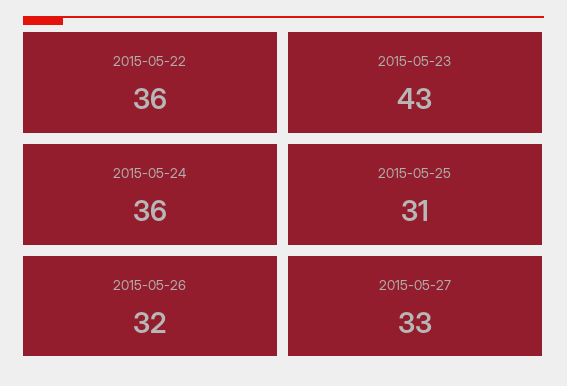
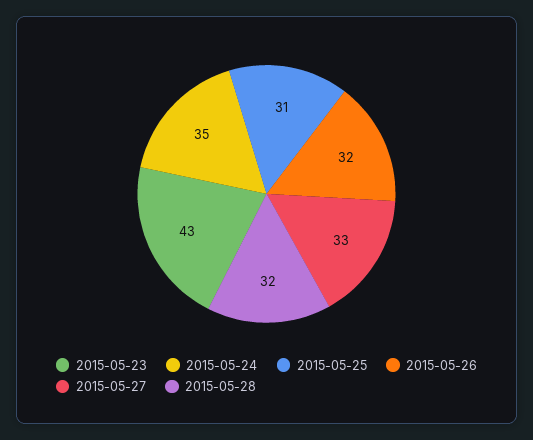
2015-05-22: 36 -> none
2015-05-24: 36 -> 35
2015-05-28: none -> 32

